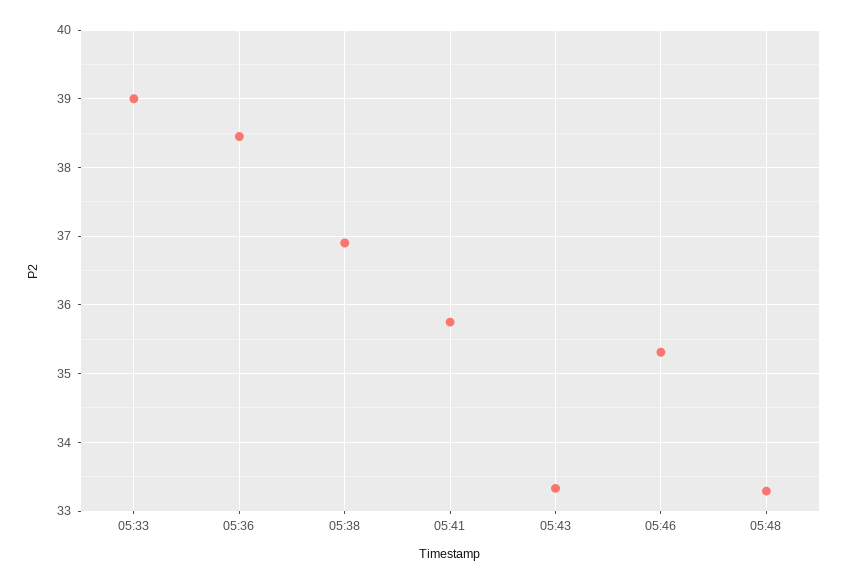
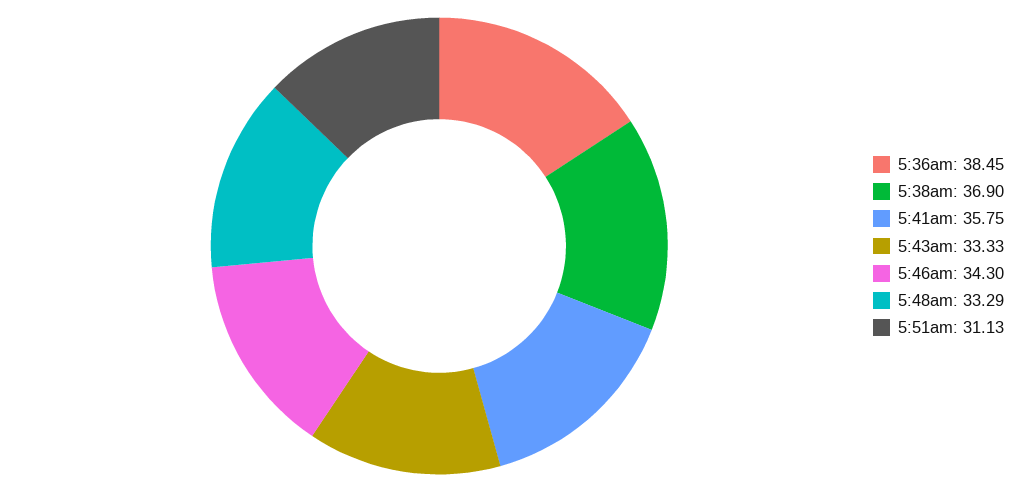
05:33: 39 -> none
05:46: 35.3 -> 34.3
5:51am: none -> 31.13

